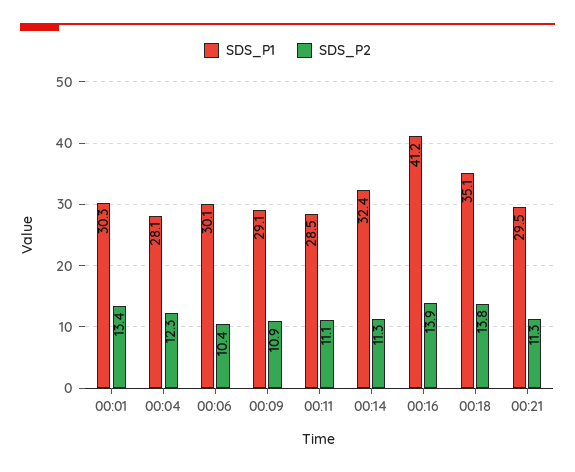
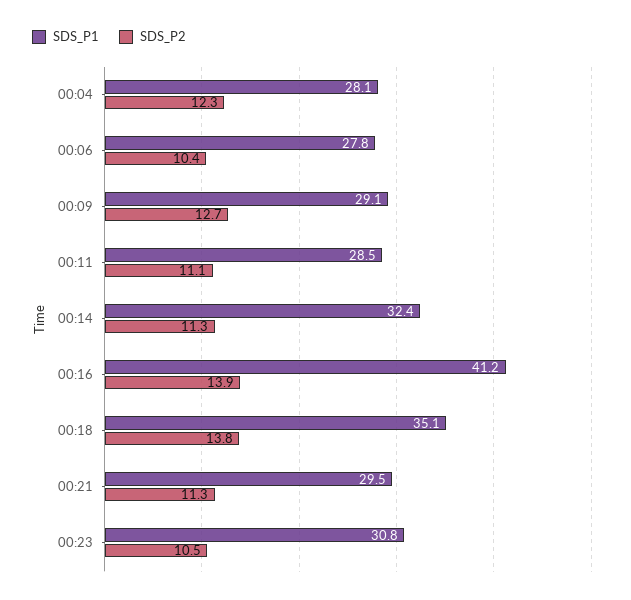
SDS_P1, 00:01: 30.3 -> none
SDS_P2, 00:01: 13.4 -> none
SDS_P1, 00:06: 30.1 -> 27.8
SDS_P2, 00:09: 10.9 -> 12.7
SDS_P1, 00:23: none -> 30.8
SDS_P2, 00:23: none -> 10.5

